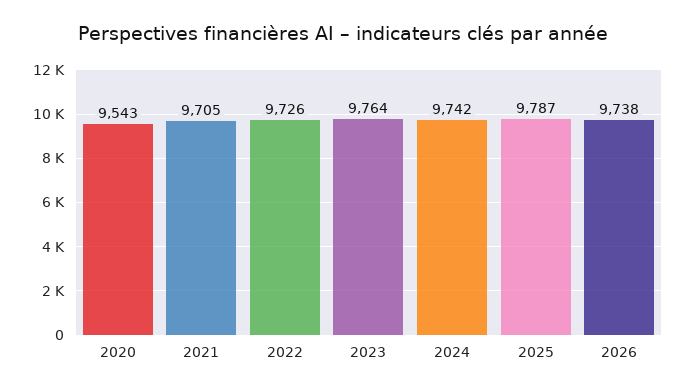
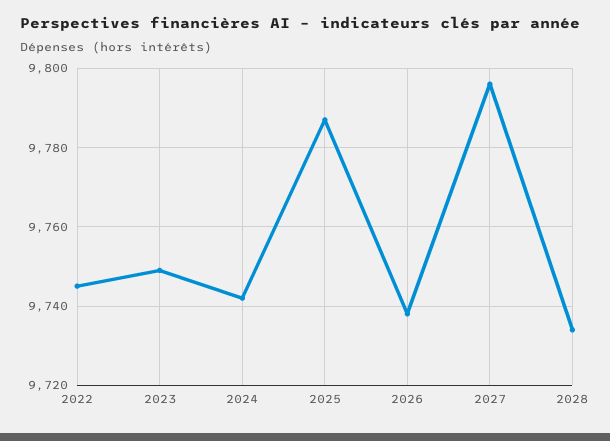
2020: 9543 -> none
2021: 9705 -> none
2022: 9726 -> 9745
2023: 9764 -> 9750
2027: none -> 9795
2028: none -> 9735

